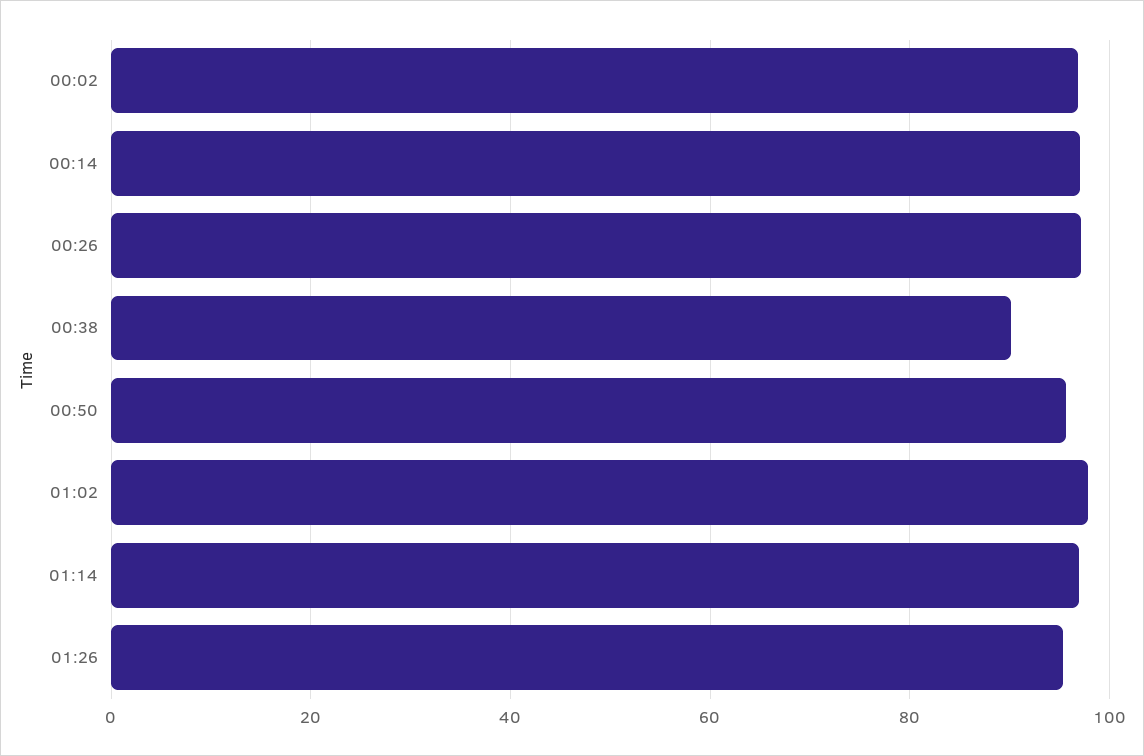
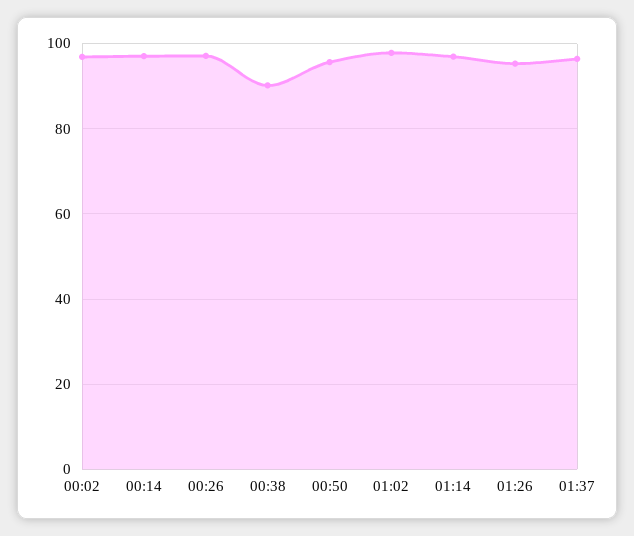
01:37: none -> 96

